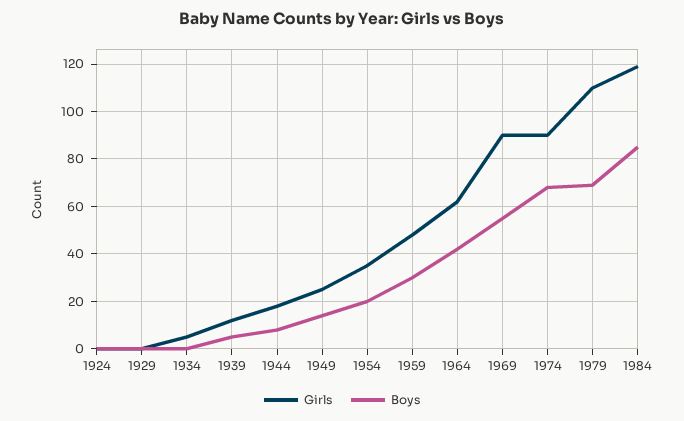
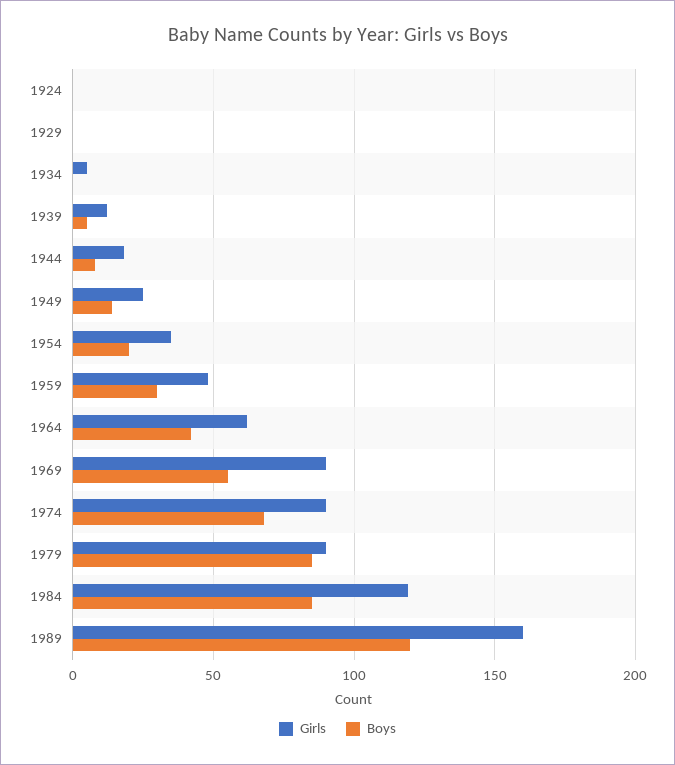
Girls, 1979: 110 -> 90
Boys, 1979: 70 -> 85
Girls, 1989: none -> 160
Boys, 1989: none -> 120

